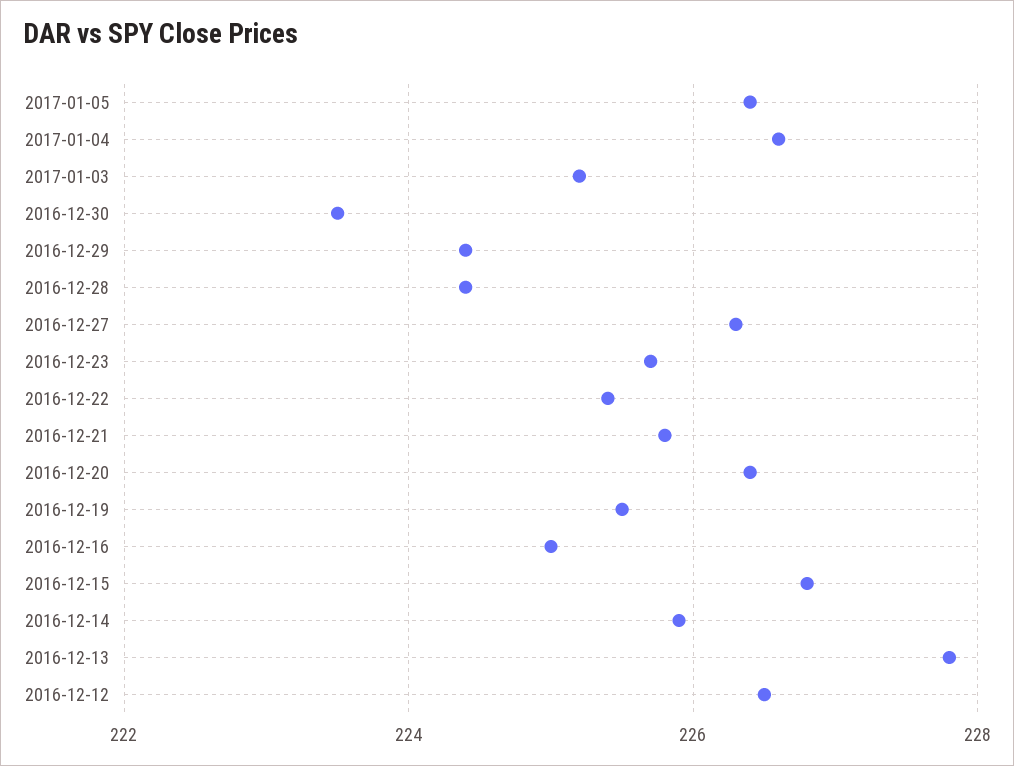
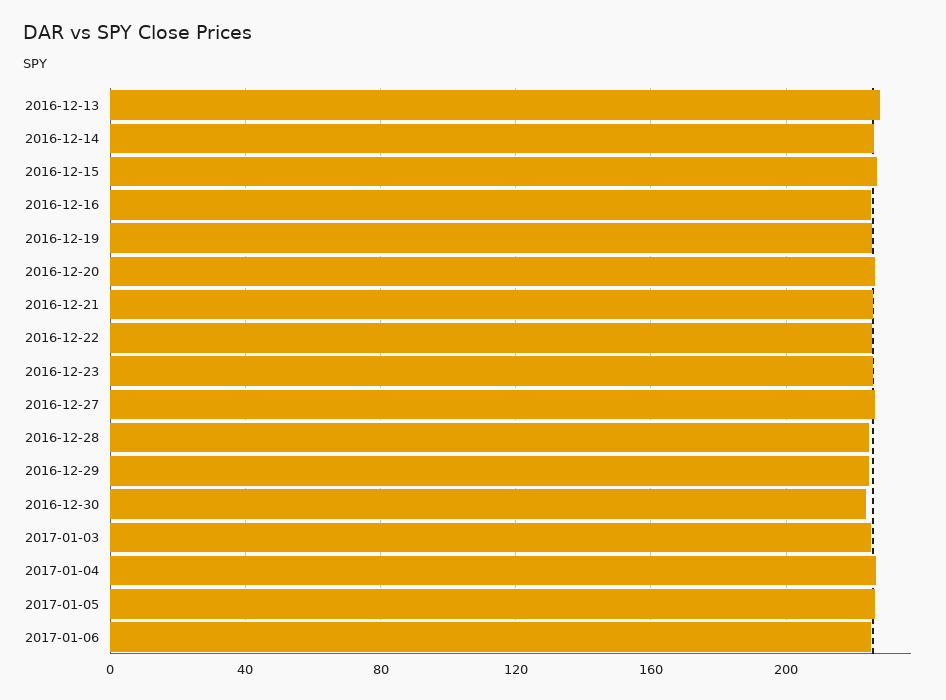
2016-12-12: 226.5 -> none
2017-01-06: none -> 225

